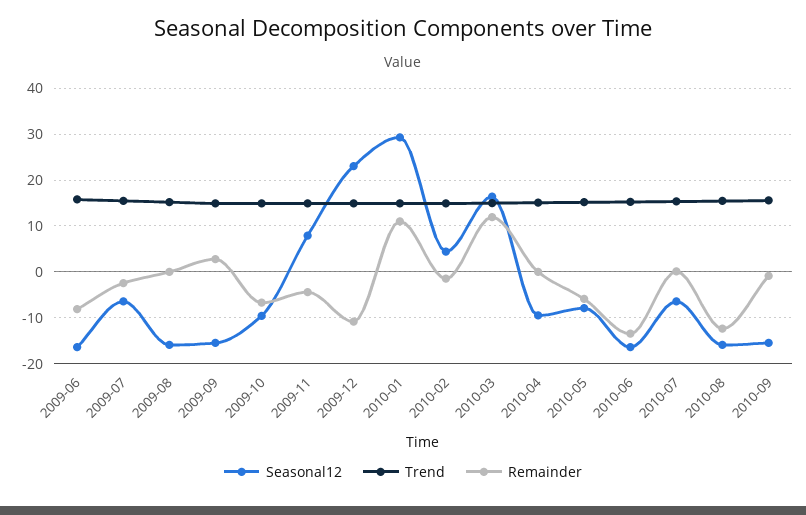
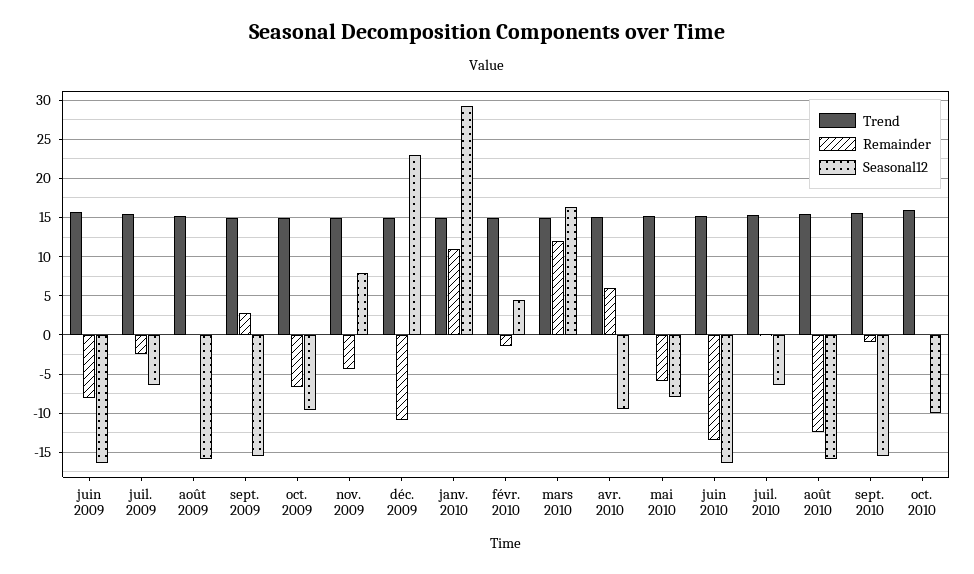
Remainder, 2010-04: 0 -> 6
Trend, oct. 2010: none -> 16
Remainder, oct. 2010: none -> 0
Seasonal12, oct. 2010: none -> -10

